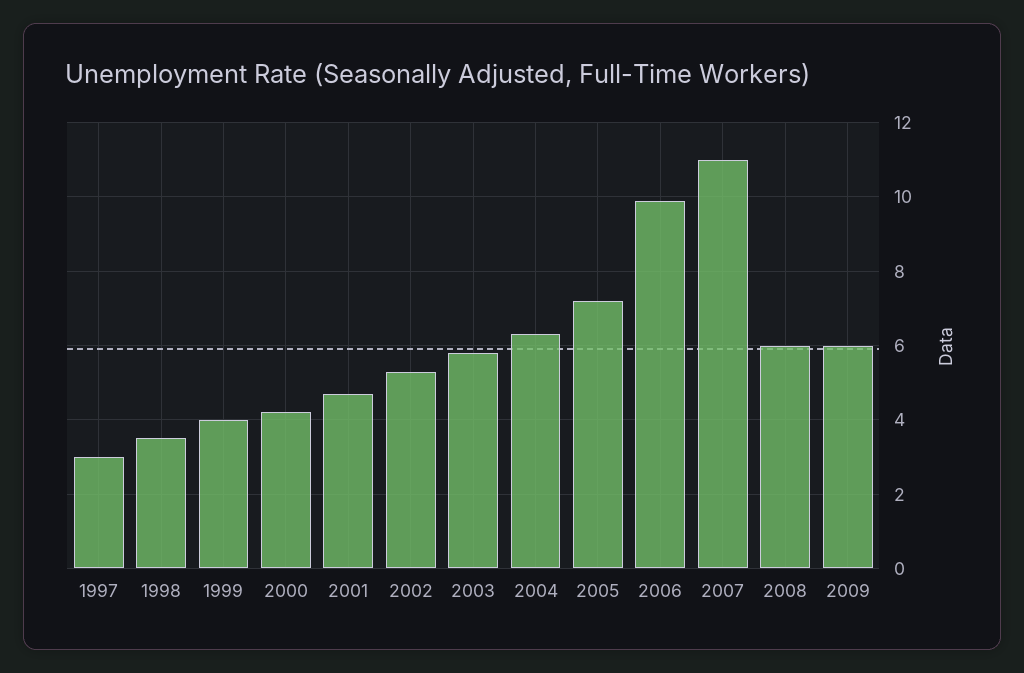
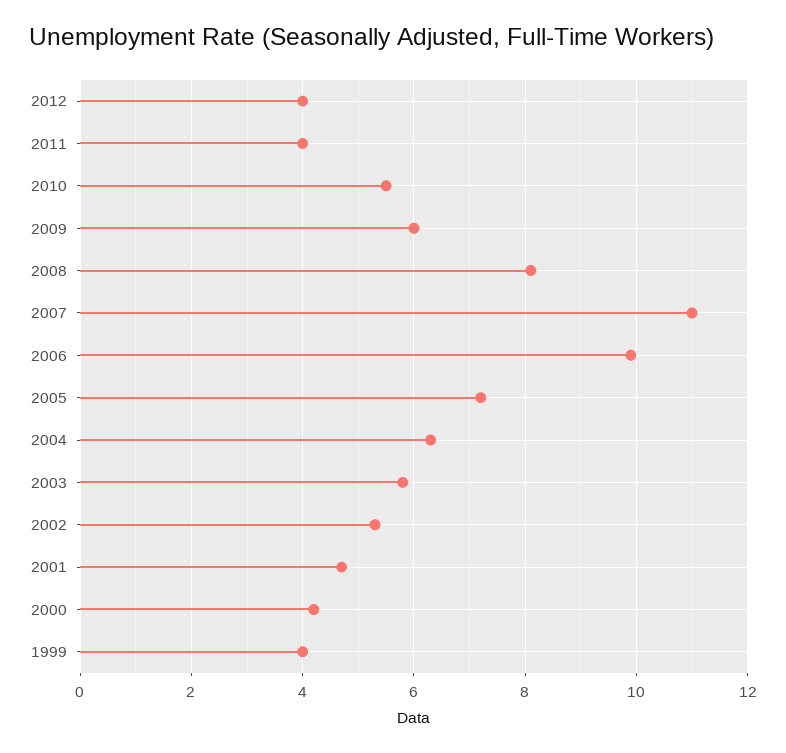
1997: 3 -> none
1998: 3.5 -> none
2008: 6 -> 8
2012: none -> 4
2011: none -> 4
2010: none -> 5.5

